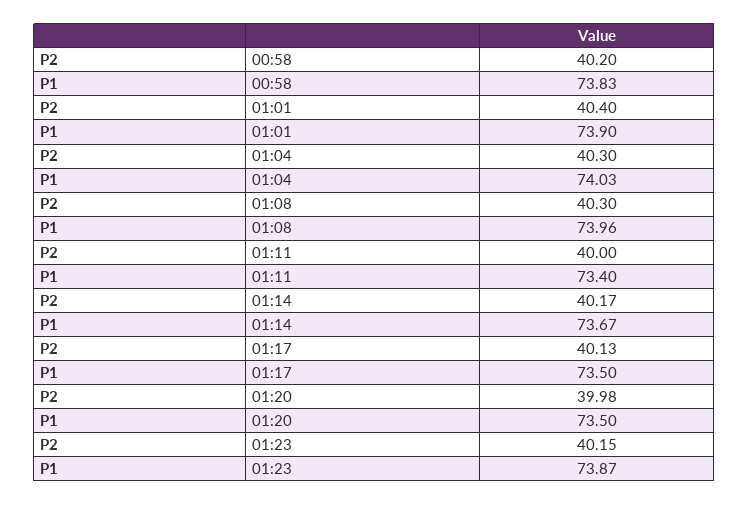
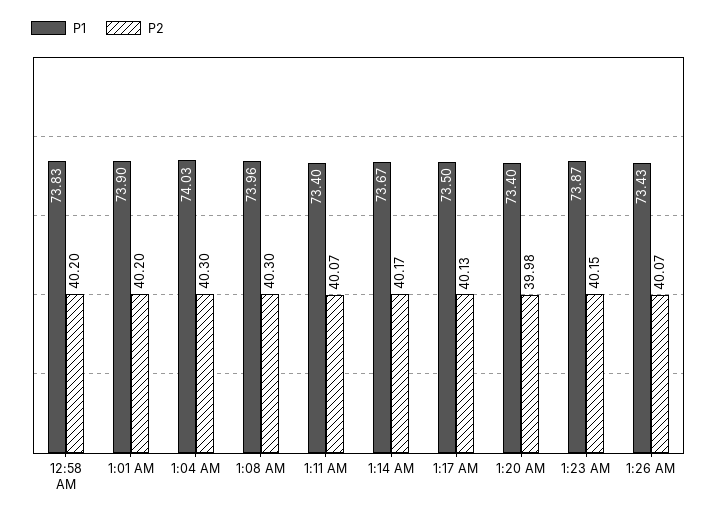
P2, 01:01: 40.4 -> 40.2
P2, 01:11: 40 -> 40.07
P1, 01:20: 73.5 -> 73.4
P1, 1:26 AM: none -> 73.43
P2, 1:26 AM: none -> 40.07

